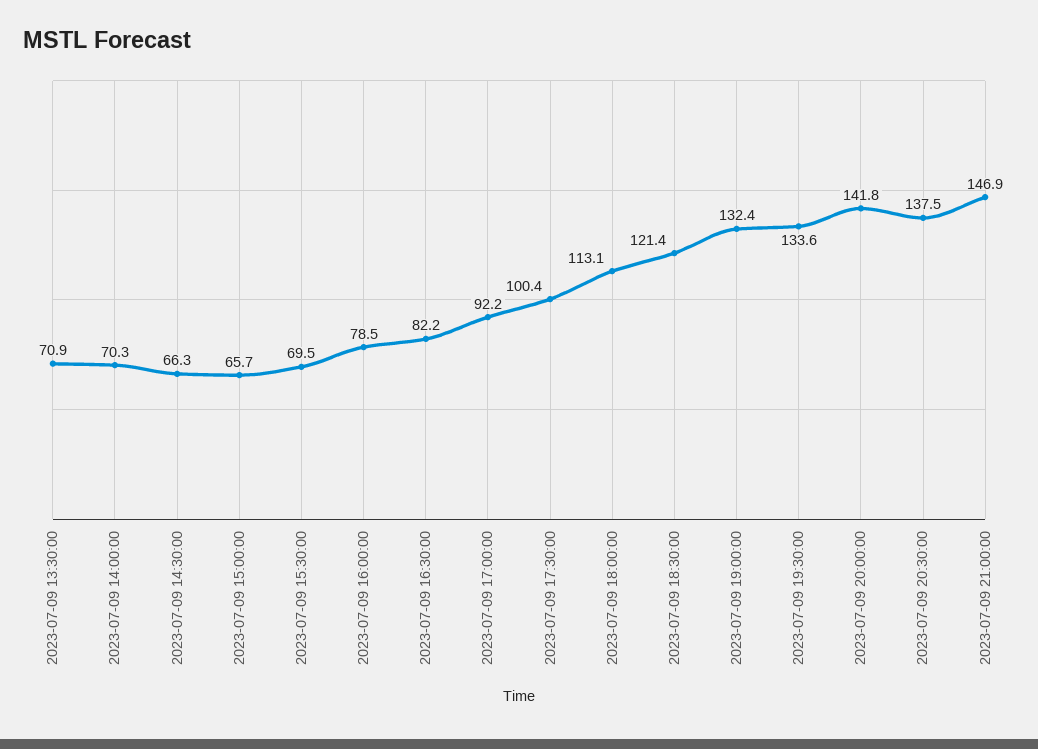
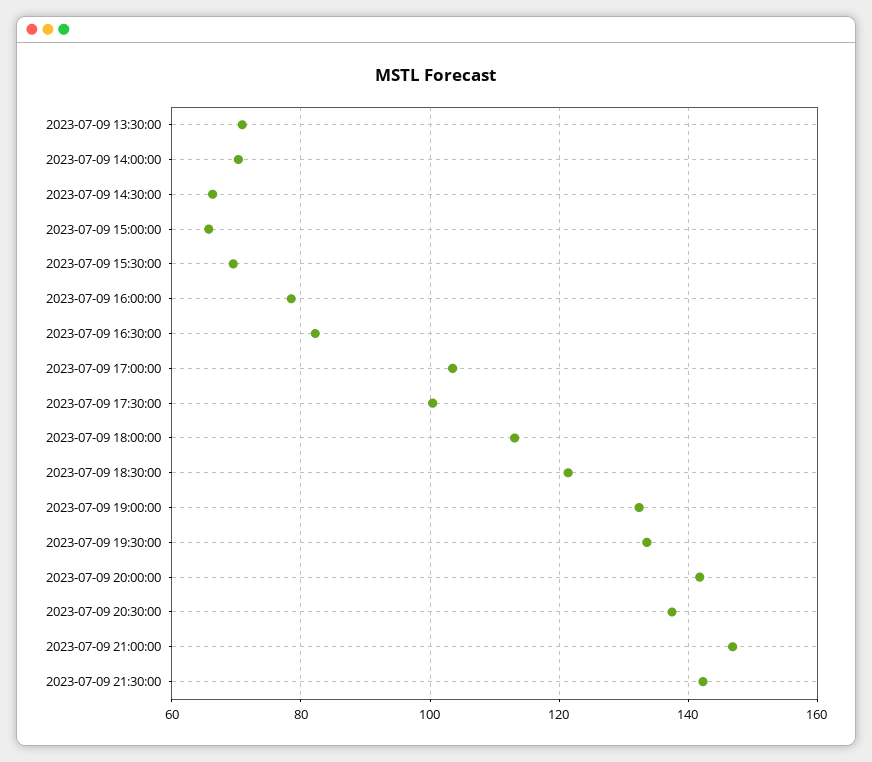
2023-07-09 17:00:00: 92.2 -> 104
2023-07-09 21:30:00: none -> 142

